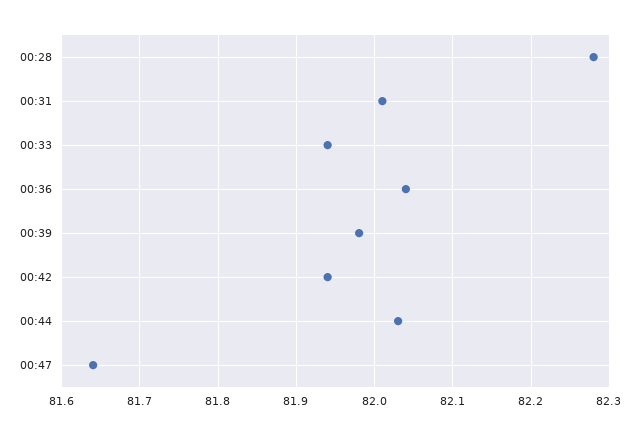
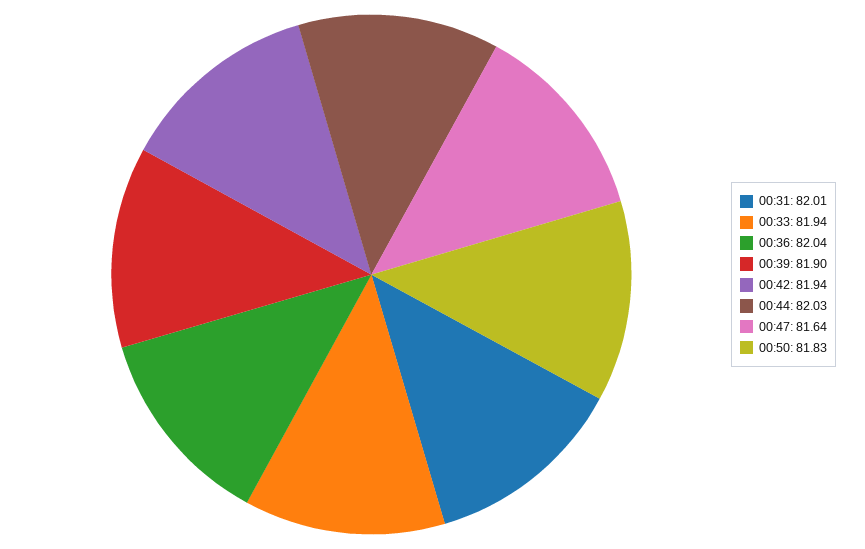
00:28: 82.28 -> none
00:39: 81.98 -> 81.9
00:50: none -> 81.83

